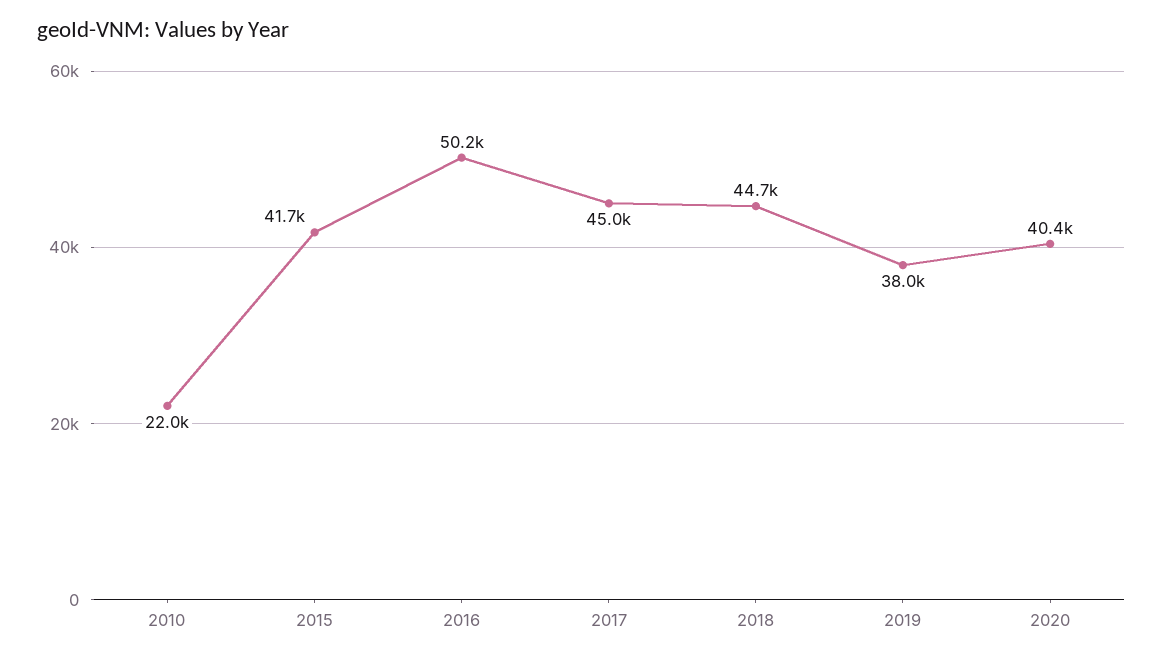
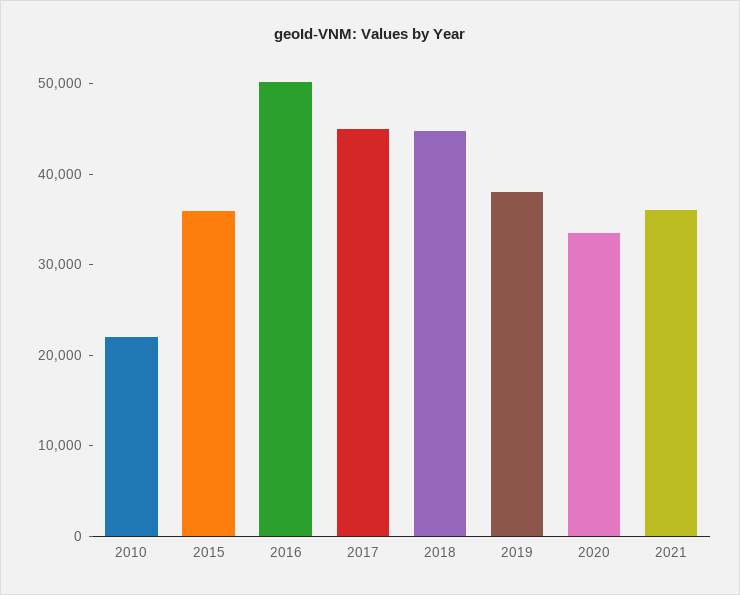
2015: 41700 -> 36000
2020: 40400 -> 34000
2021: none -> 36000

